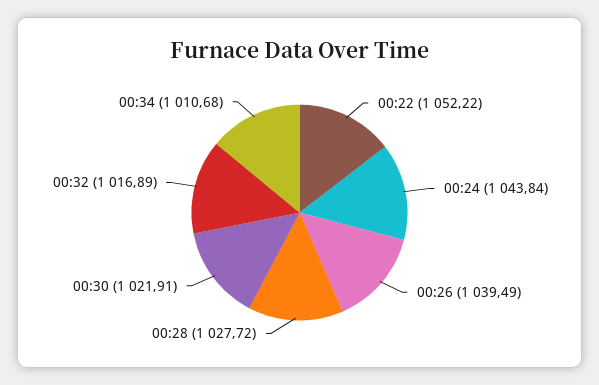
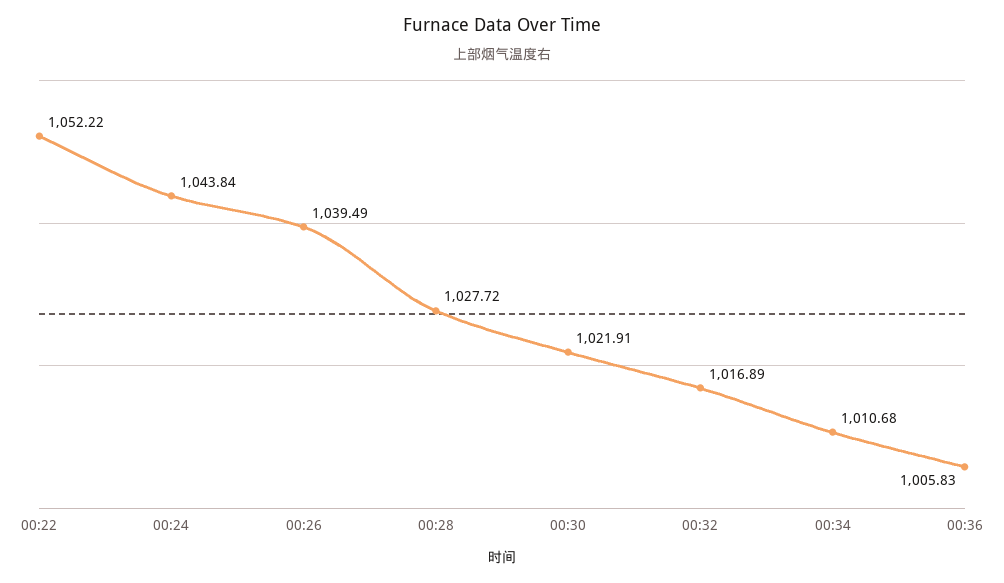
00:36: none -> 1005.83

